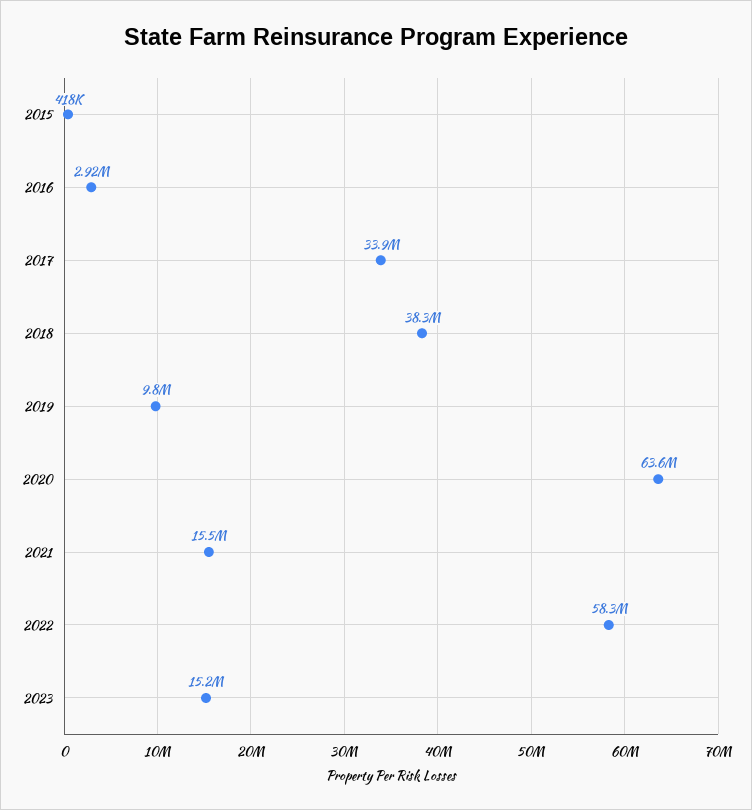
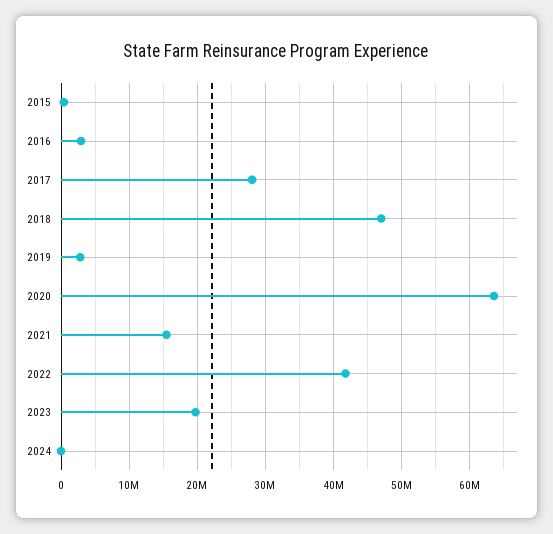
2017: 33900000 -> 28000000
2018: 38300000 -> 47000000
2019: 9800000 -> 3000000
2022: 58300000 -> 42000000
2023: 15200000 -> 20000000
2024: none -> 0

